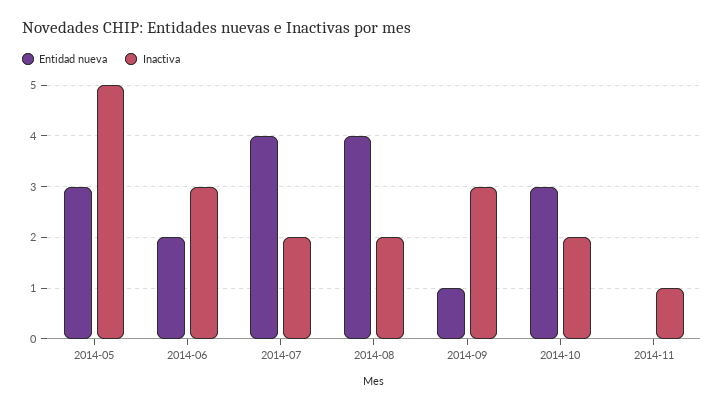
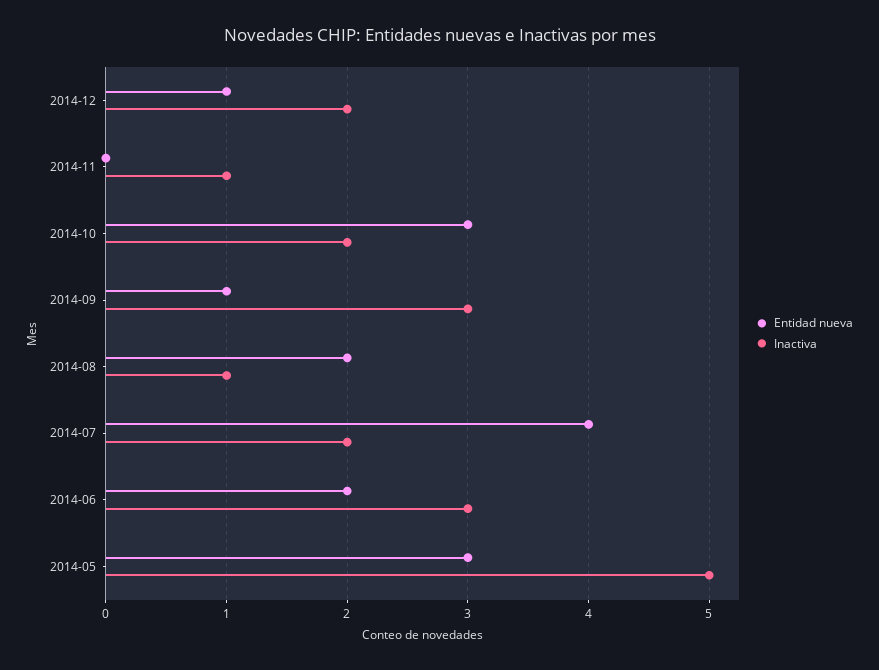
Entidad nueva, 2014-08: 4 -> 2
Inactiva, 2014-08: 2 -> 1
Entidad nueva, 2014-12: none -> 1
Inactiva, 2014-12: none -> 2

